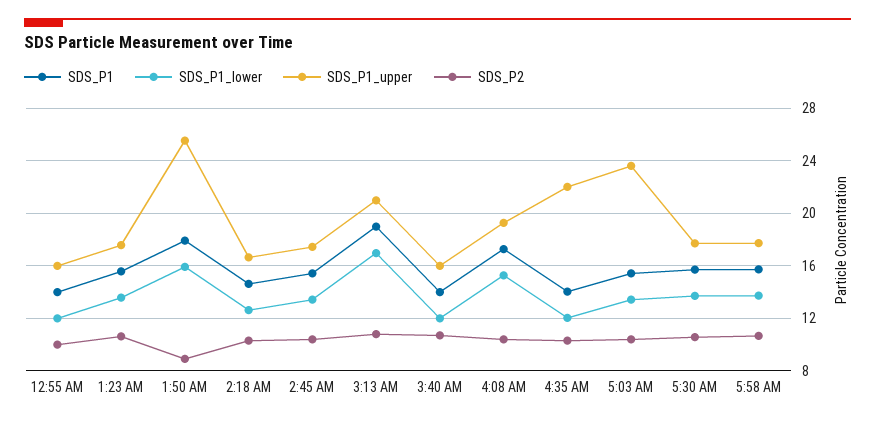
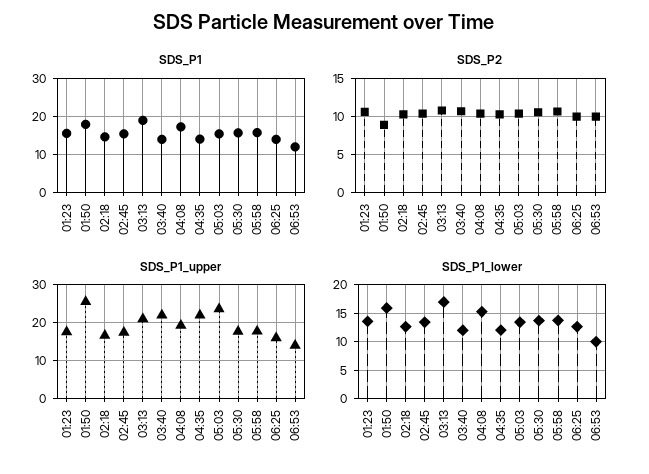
SDS_P1, 12:55 AM: 14 -> none
SDS_P1_lower, 12:55 AM: 12 -> none
SDS_P1_upper, 12:55 AM: 16 -> none
SDS_P2, 12:55 AM: 10 -> none
SDS_P1_upper, 3:40 AM: 16 -> 22
SDS_P1, 06:25: none -> 14
SDS_P1, 06:53: none -> 12
SDS_P2, 06:25: none -> 10
SDS_P2, 06:53: none -> 10
SDS_P1_upper, 06:25: none -> 16
SDS_P1_upper, 06:53: none -> 14
SDS_P1_lower, 06:25: none -> 12.5
SDS_P1_lower, 06:53: none -> 10

